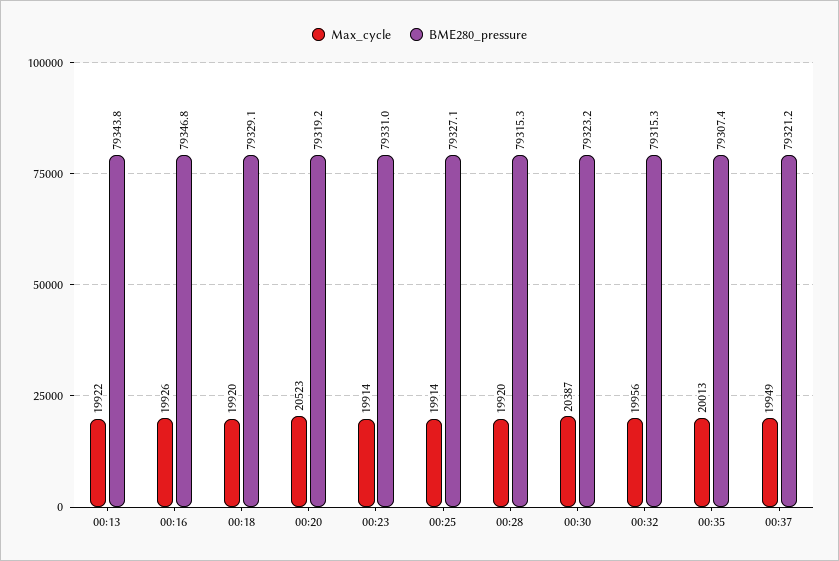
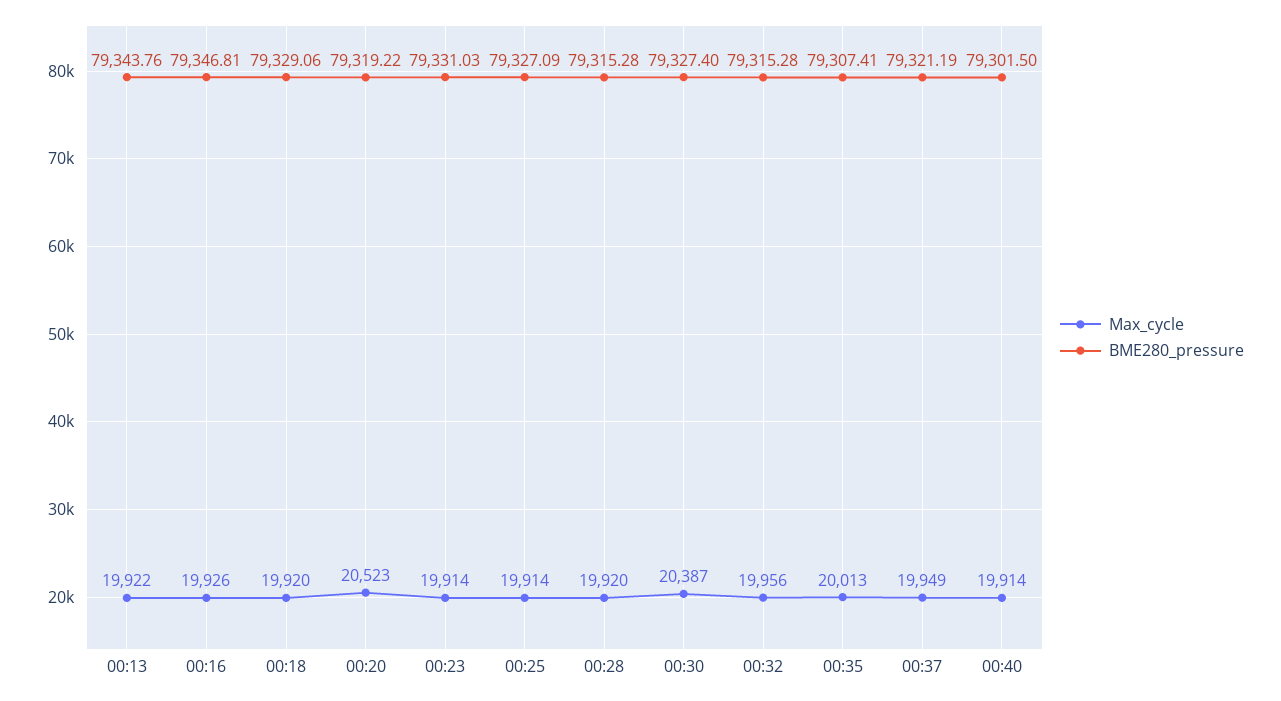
BME280_pressure, 00:30: 79323.2 -> 79327.4
Max_cycle, 00:40: none -> 19914
BME280_pressure, 00:40: none -> 79301.5

